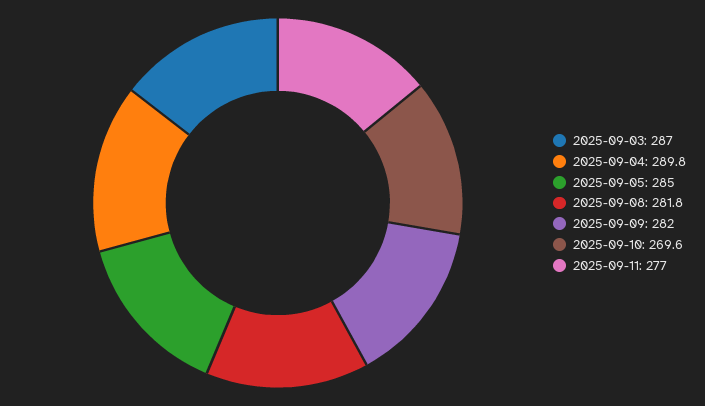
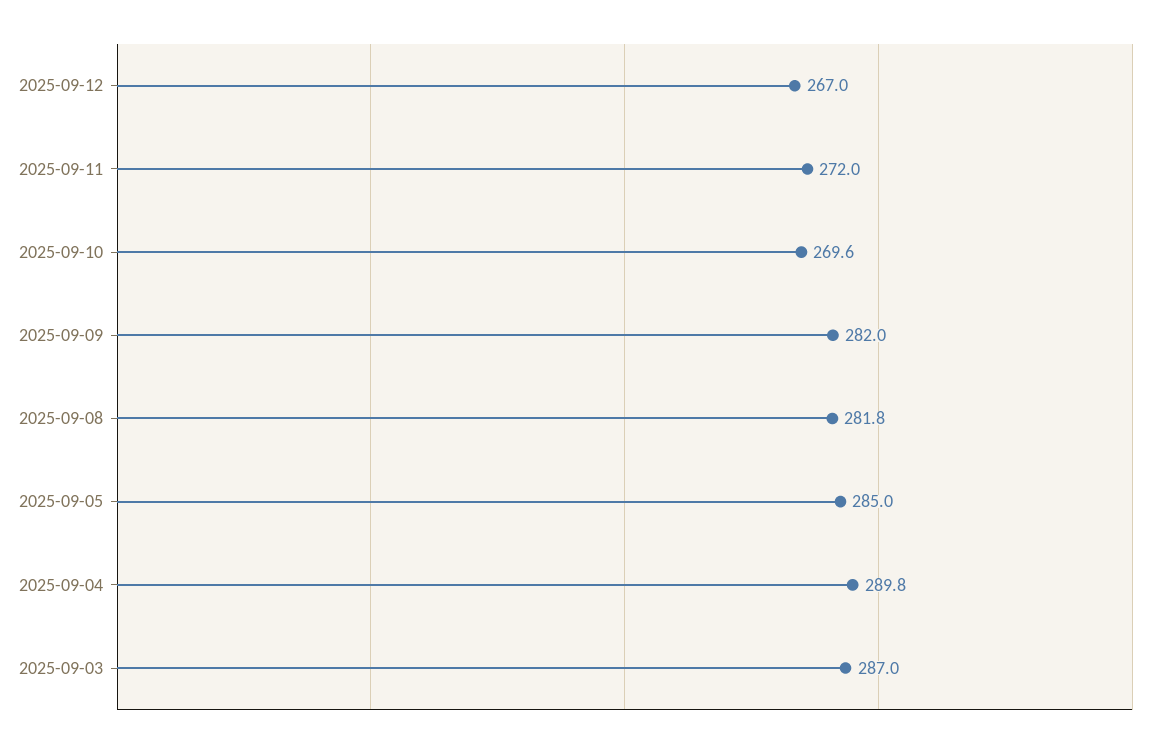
2025-09-11: 277 -> 272
2025-09-12: none -> 267

